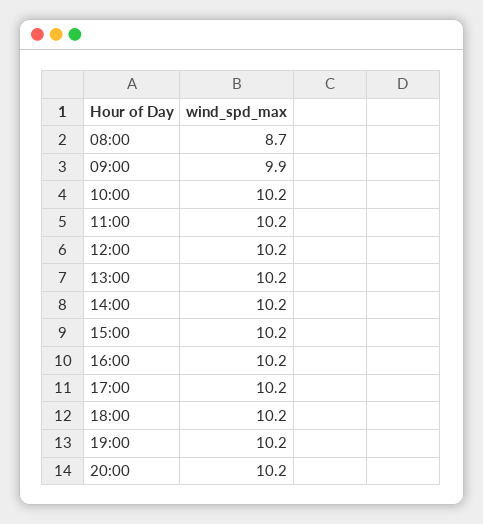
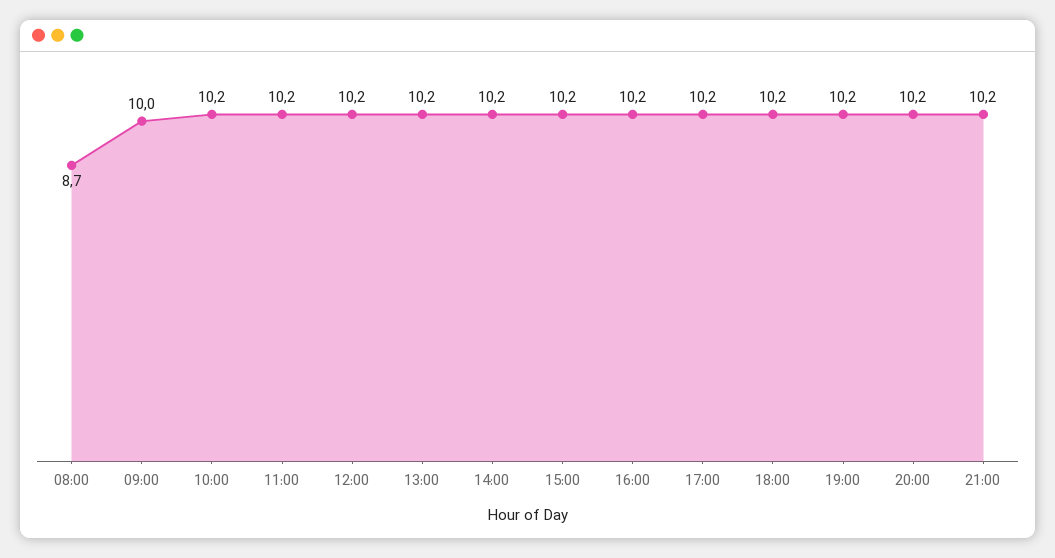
09:00: 9.9 -> 10
21:00: none -> 10.2

